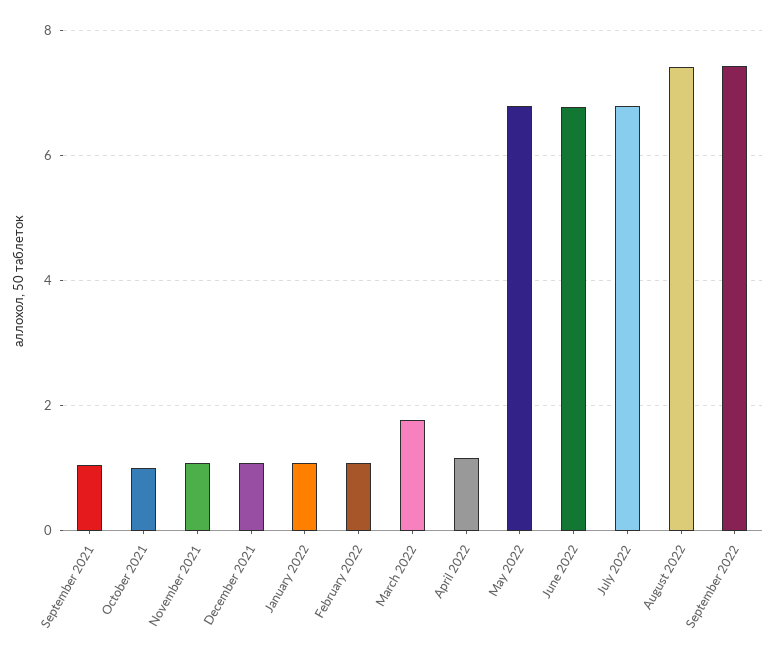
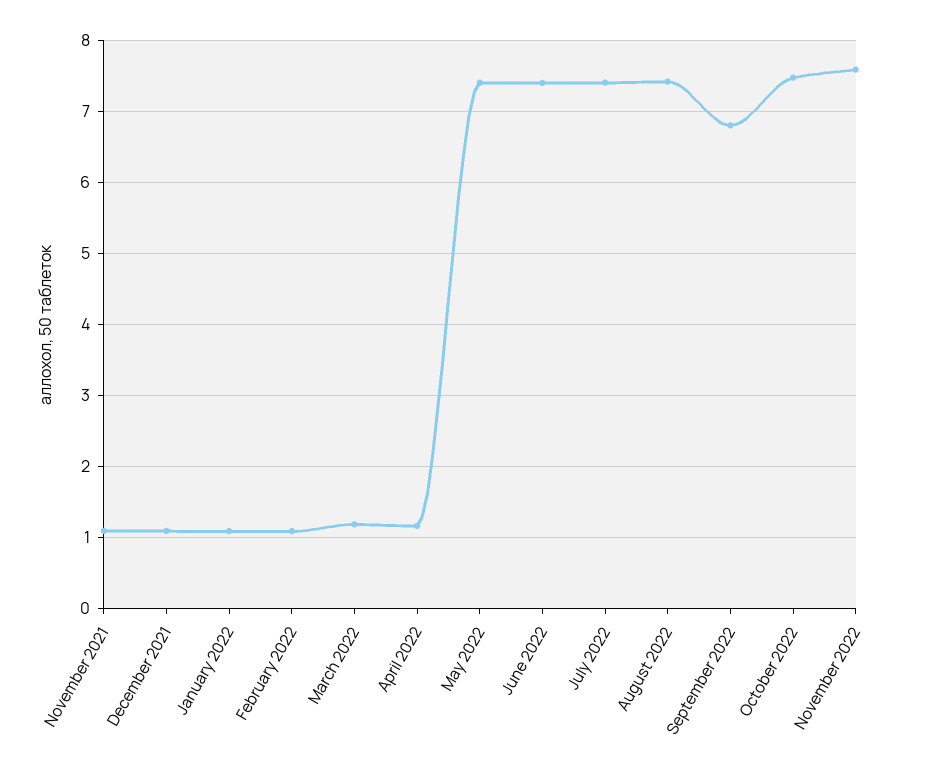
September 2021: 1 -> none
October 2021: 1 -> none
March 2022: 1.8 -> 1.2
May 2022: 6.8 -> 7.4
June 2022: 6.8 -> 7.4
July 2022: 6.8 -> 7.4
September 2022: 7.4 -> 6.8
October 2022: none -> 7.5
November 2022: none -> 7.6

